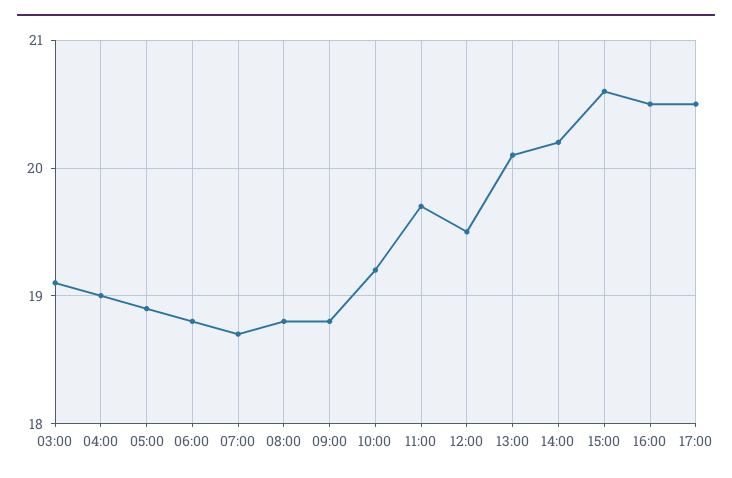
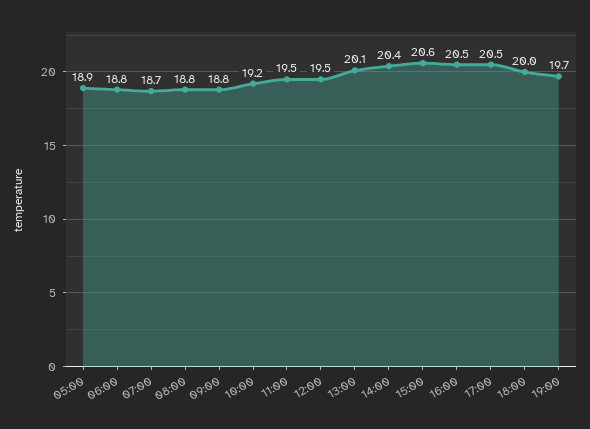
03:00: 19.1 -> none
04:00: 19 -> none
11:00: 19.7 -> 19.5
14:00: 20.2 -> 20.4
18:00: none -> 20
19:00: none -> 19.7

